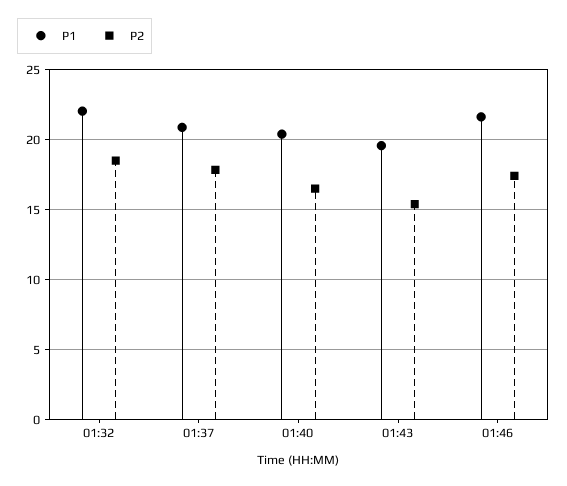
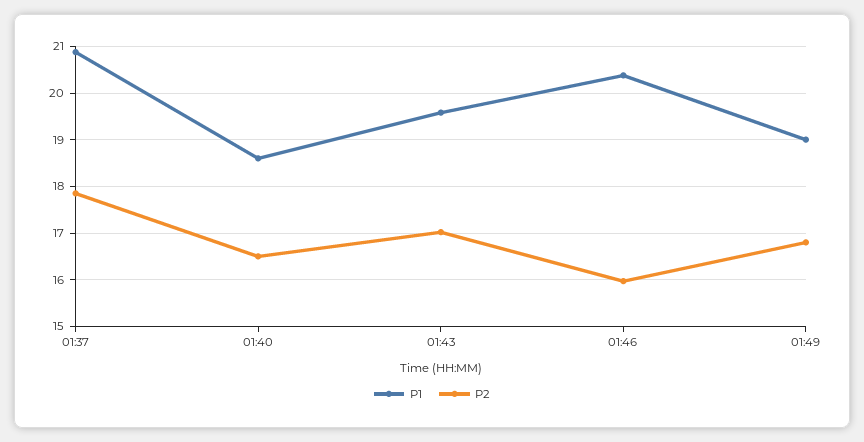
P1, 01:32: 22 -> none
P2, 01:32: 18.5 -> none
P1, 01:40: 20.5 -> 18.6
P2, 01:43: 15.5 -> 17
P1, 01:46: 21.5 -> 20.4
P2, 01:46: 17.5 -> 16
P1, 01:49: none -> 19
P2, 01:49: none -> 16.8

